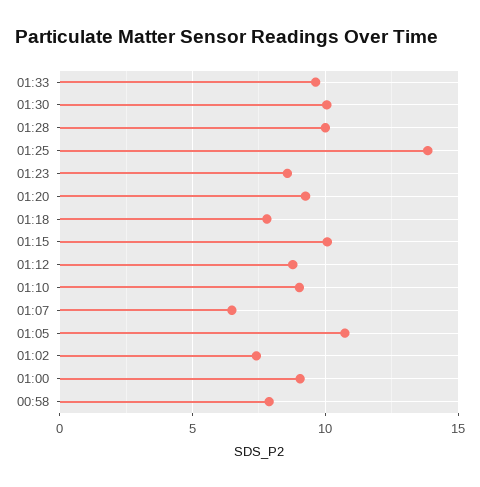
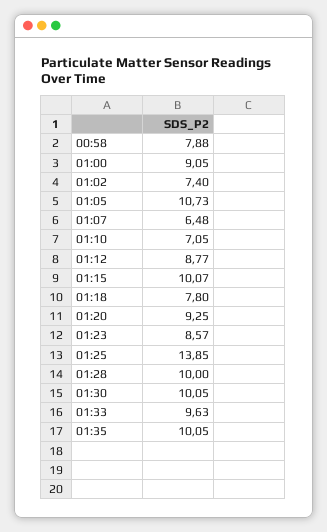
01:10: 9 -> 7.05
01:35: none -> 10.05

